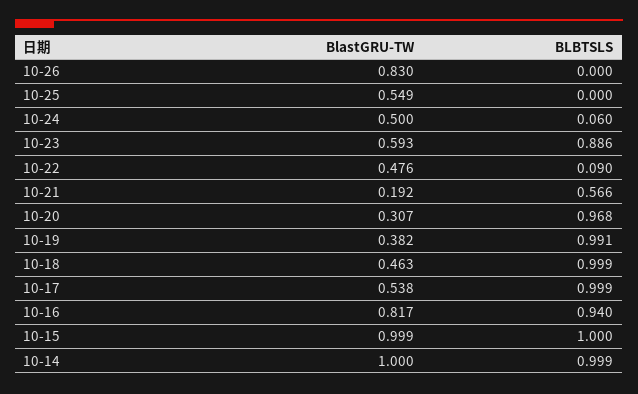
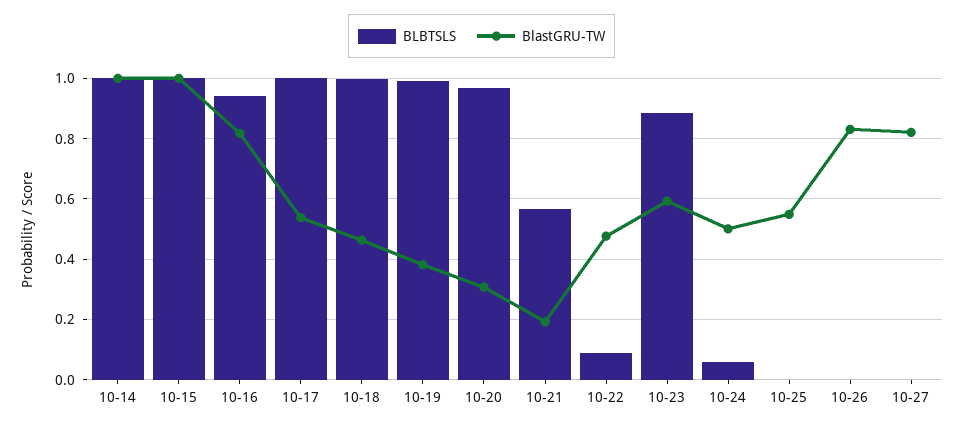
BLBTSLS, 10-27: none -> 0
BlastGRU-TW, 10-27: none -> 0.82

